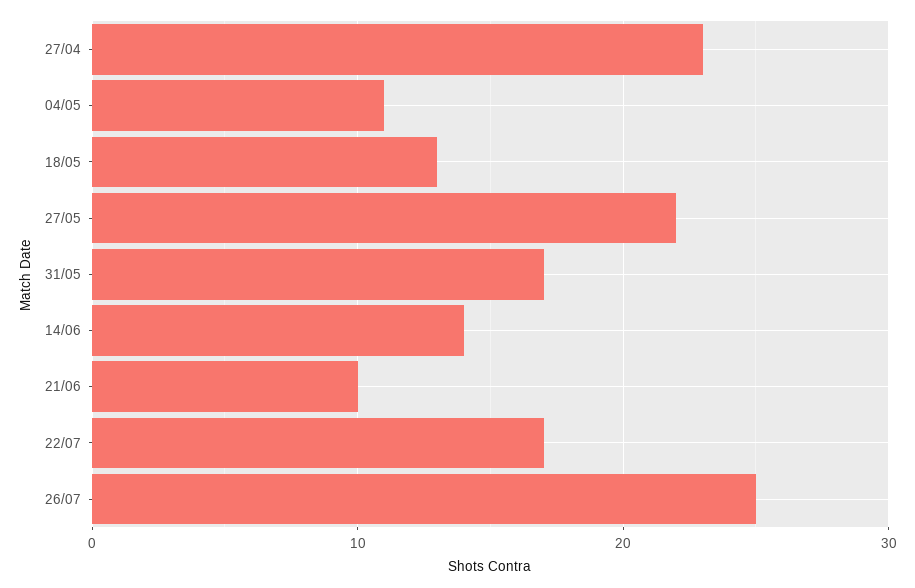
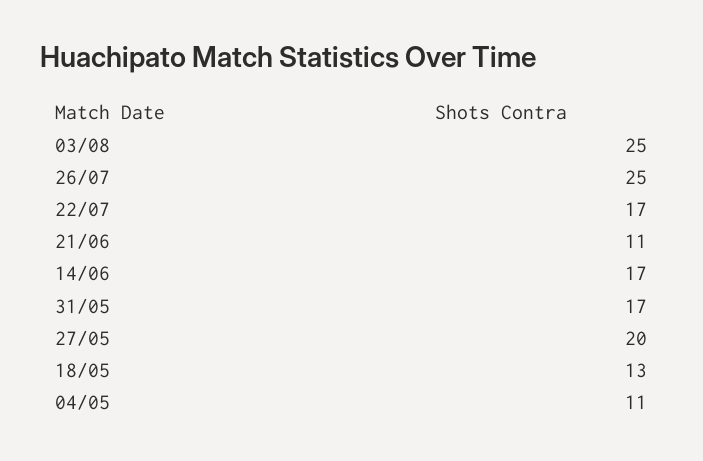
27/04: 23 -> none
27/05: 22 -> 20
14/06: 14 -> 17
21/06: 10 -> 11
03/08: none -> 25

